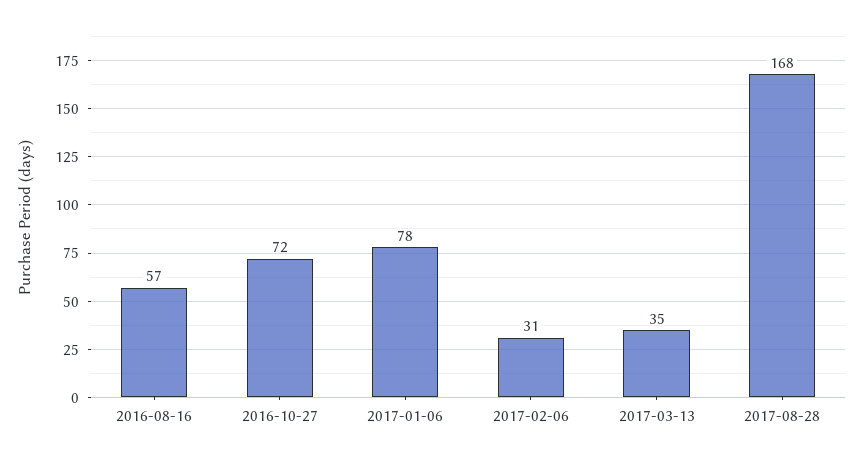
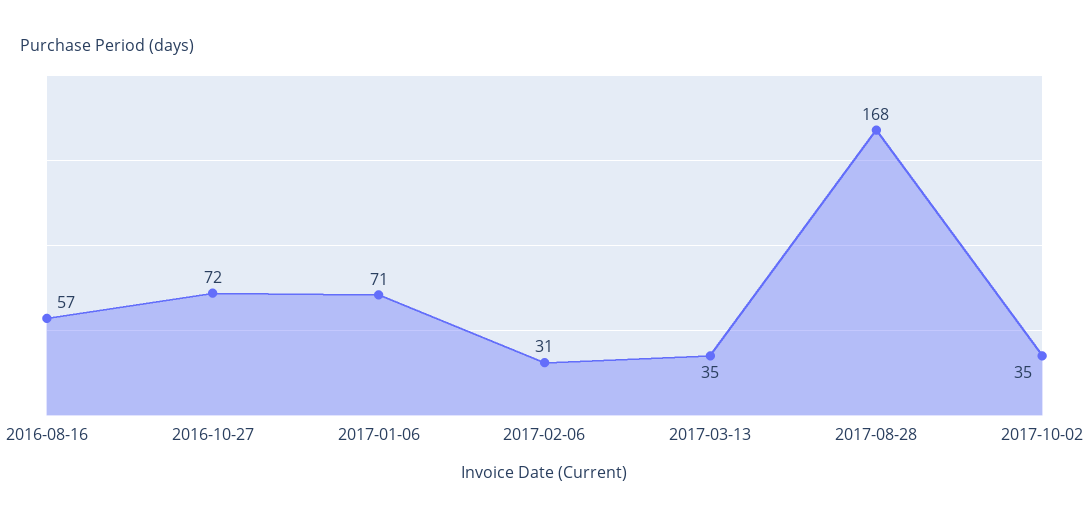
2017-01-06: 78 -> 71
2017-10-02: none -> 35

